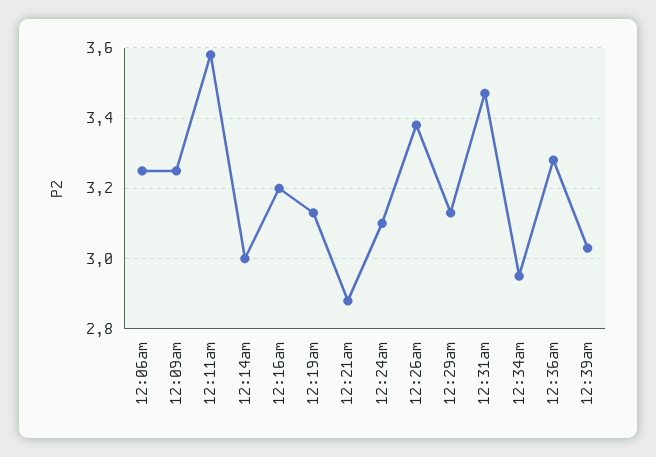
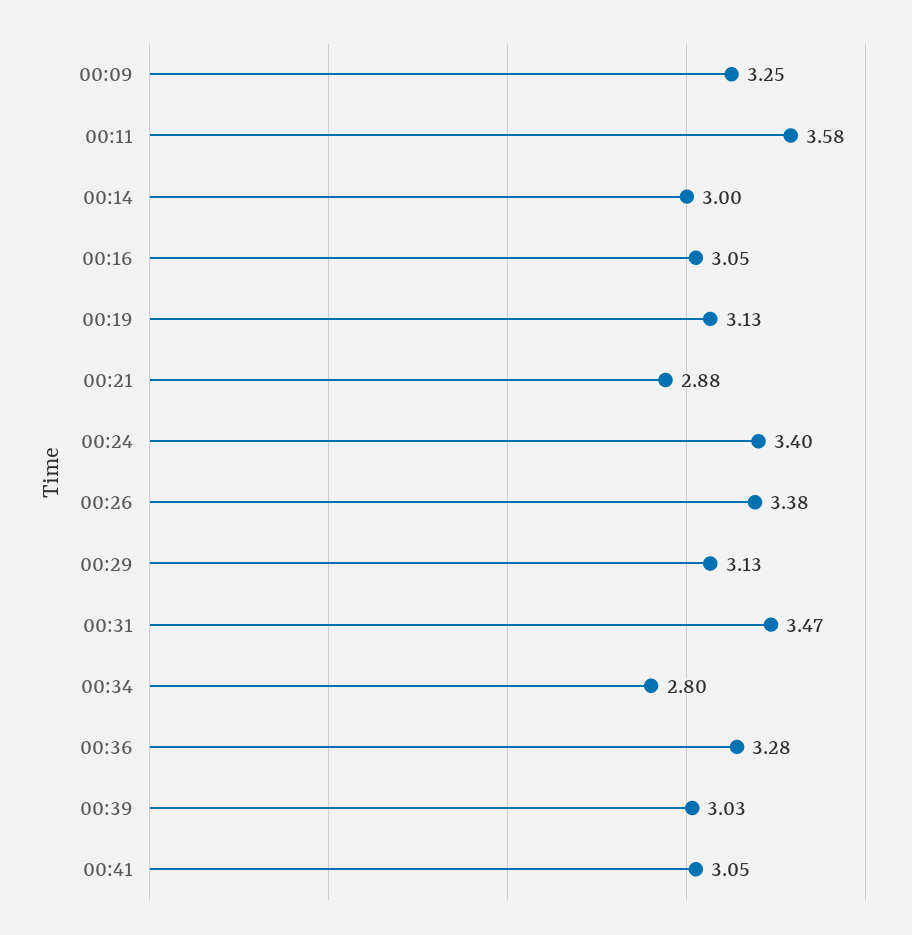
12:06am: 3.25 -> none
12:16am: 3.2 -> 3.05
12:24am: 3.1 -> 3.4
12:34am: 2.95 -> 2.8
00:41: none -> 3.05

